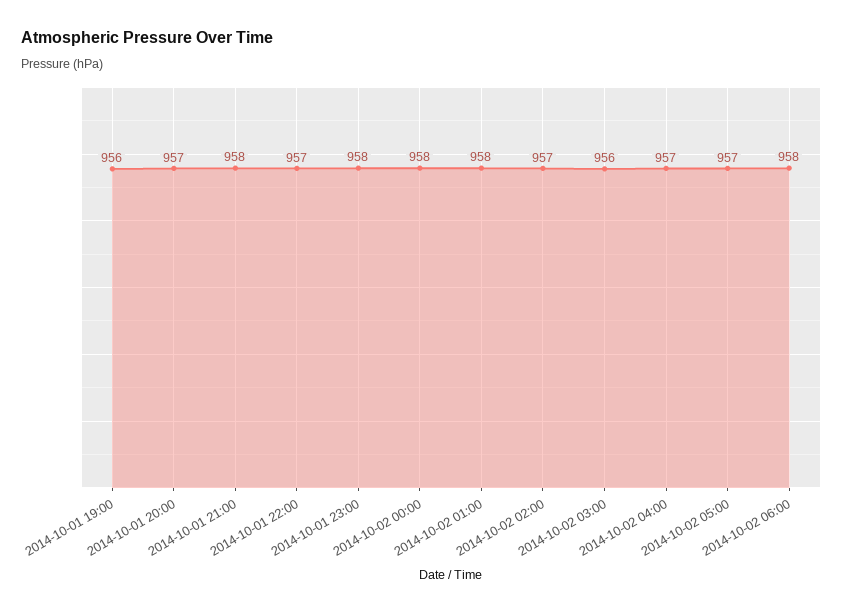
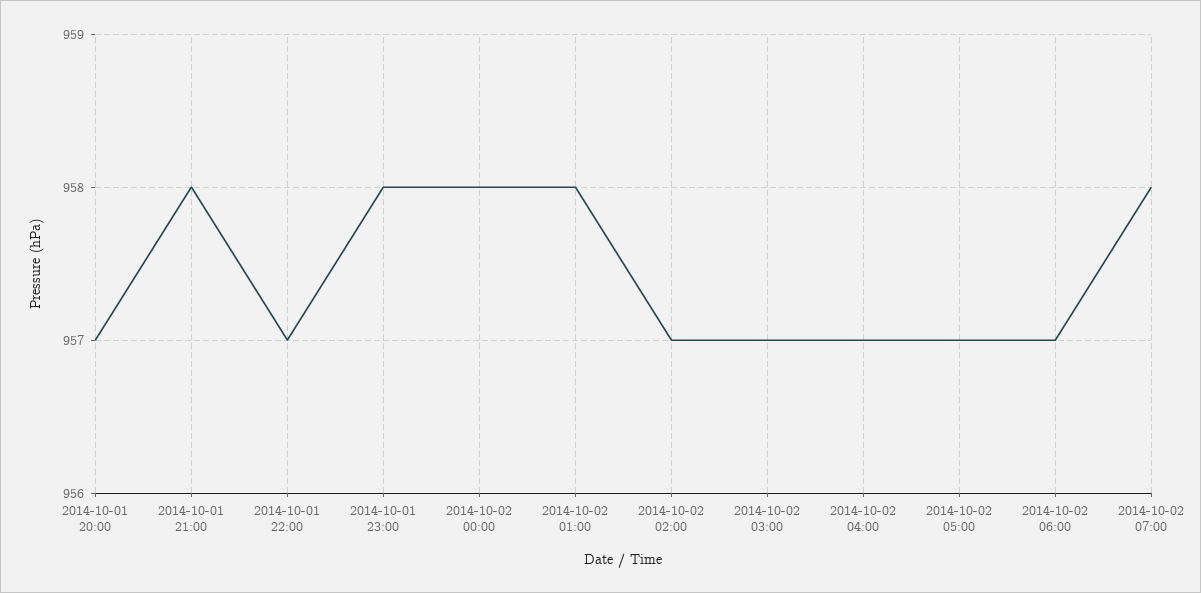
2014-10-01 19:00: 956 -> none
2014-10-02 03:00: 956 -> 957
2014-10-02 06:00: 958 -> 957
2014-10-02 07:00: none -> 958

